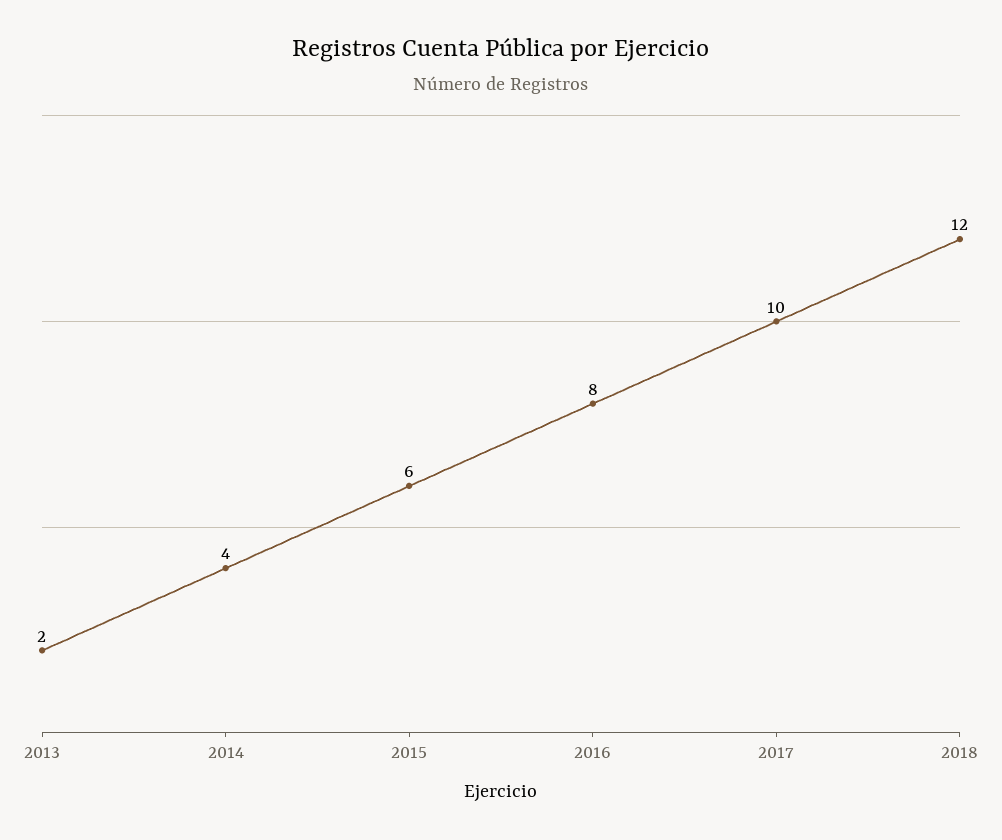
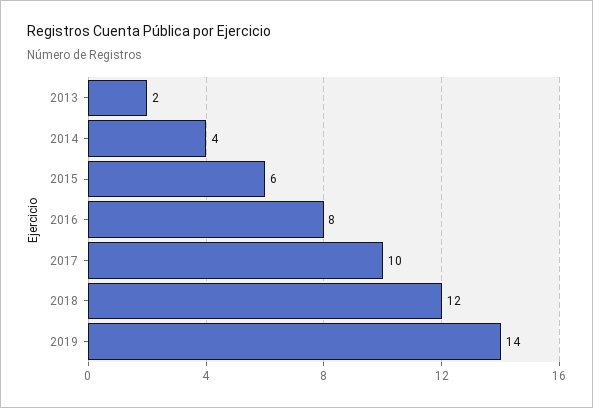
2019: none -> 14

